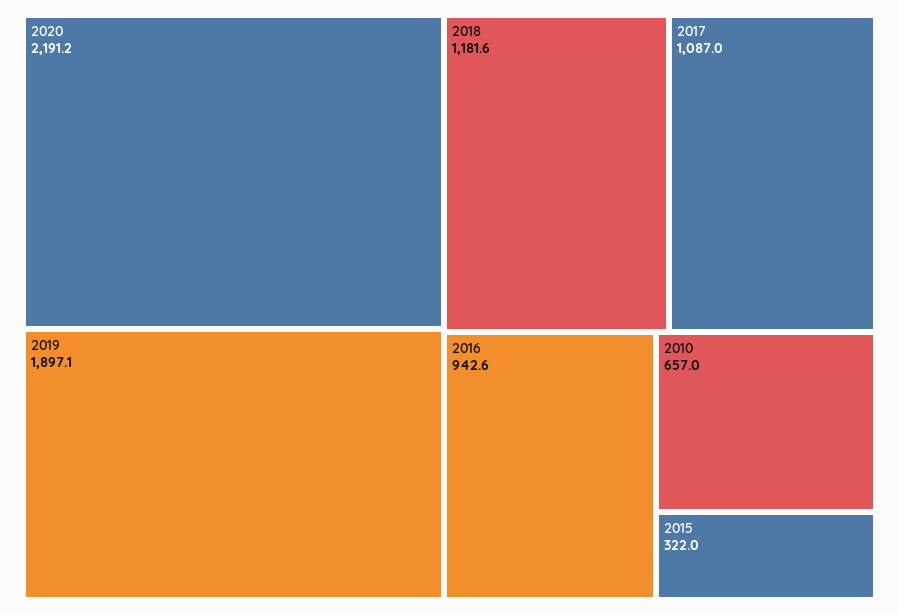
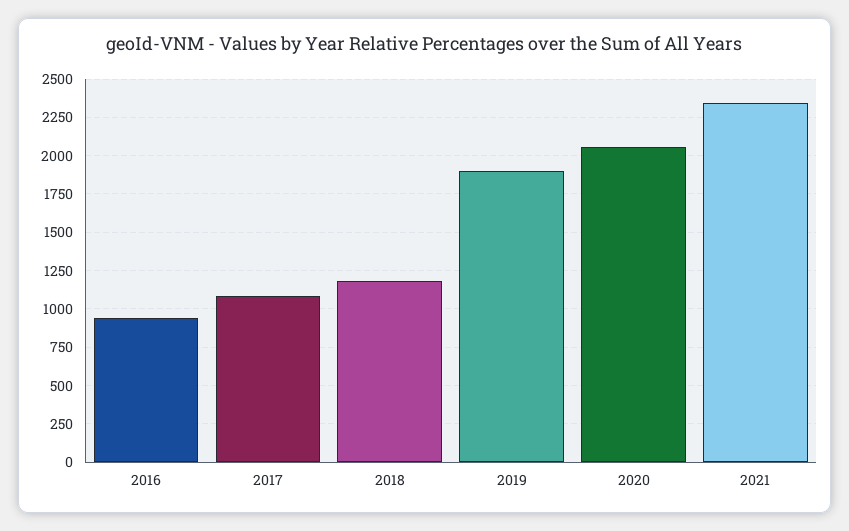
2020: 2191.2 -> 2050
2010: 657 -> none
2015: 322 -> none
2021: none -> 2350

